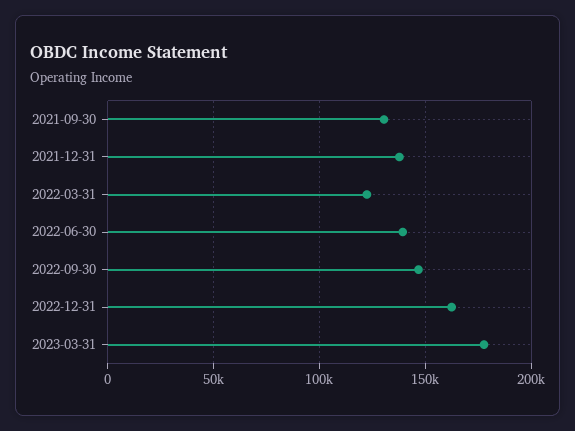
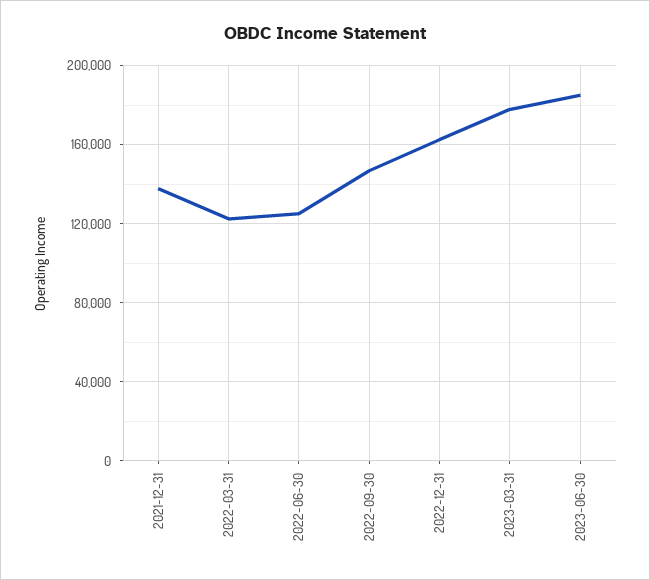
2021-09-30: 130000 -> none
2022-06-30: 140000 -> 125000
2023-06-30: none -> 185000

